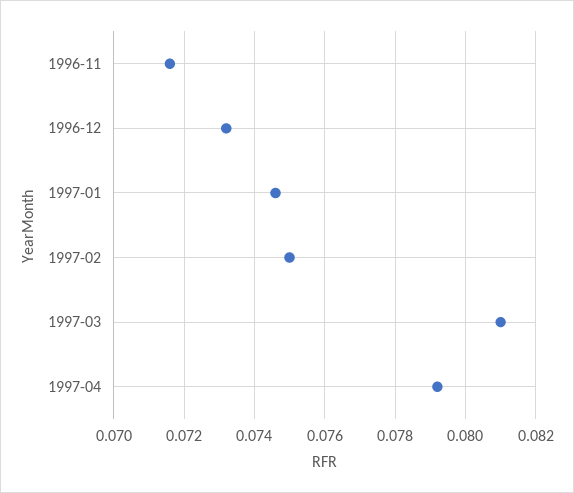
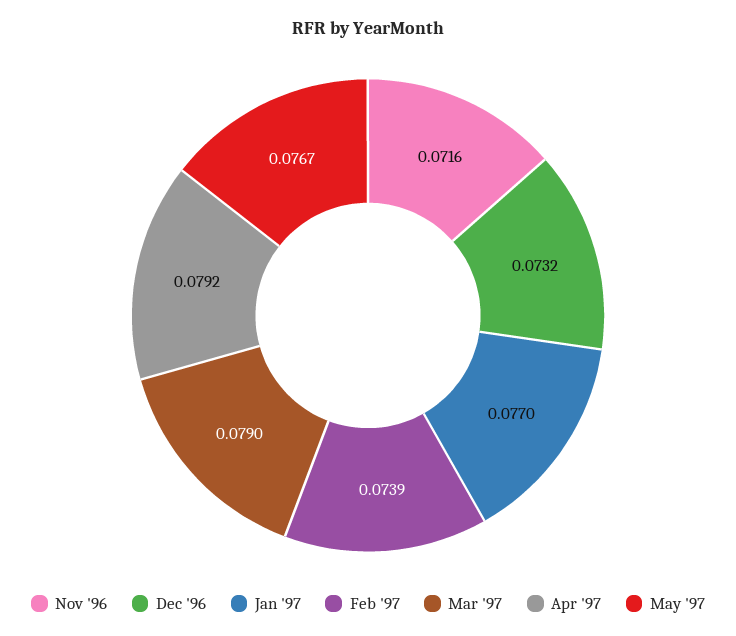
1997-01: 0.0745 -> 0.077
1997-02: 0.075 -> 0.0739
1997-03: 0.081 -> 0.079
May '97: none -> 0.0767

